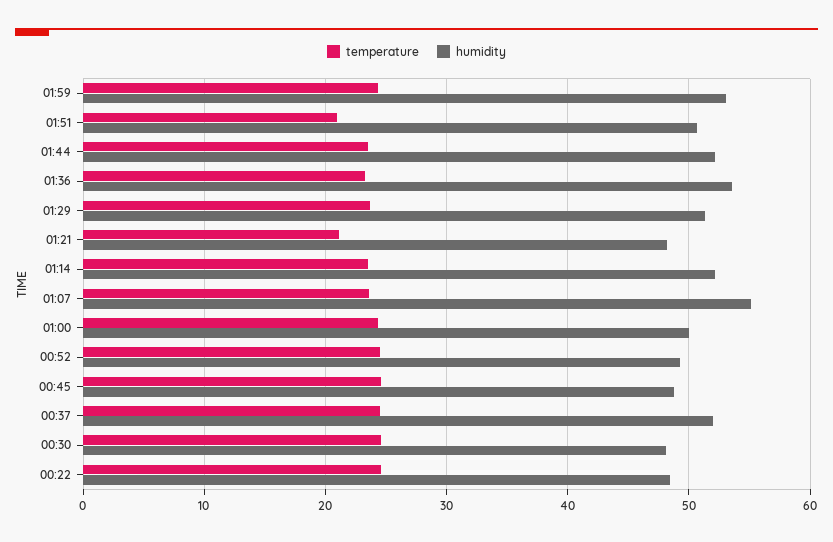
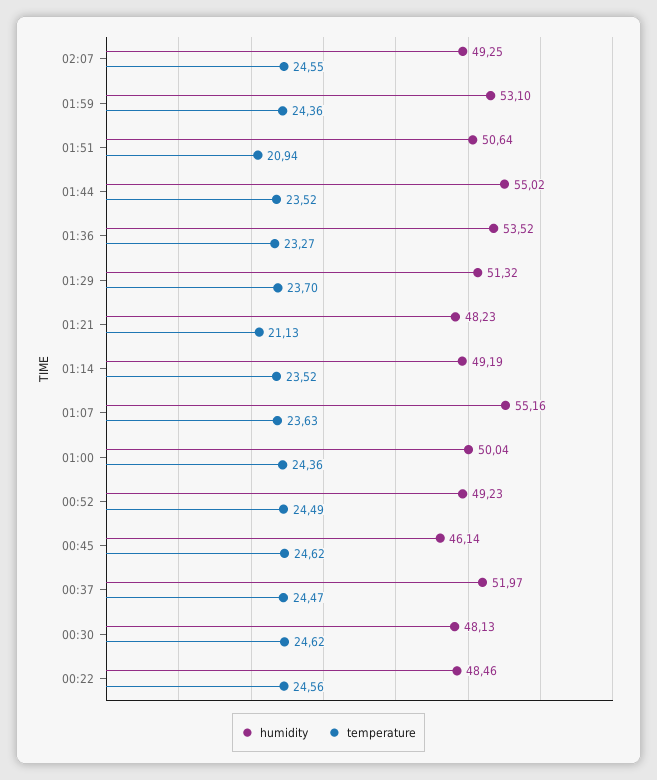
humidity, 01:44: 52 -> 55.02
humidity, 01:14: 52 -> 49.19
humidity, 00:45: 49 -> 46.14
humidity, 02:07: none -> 49.25
temperature, 02:07: none -> 24.55

